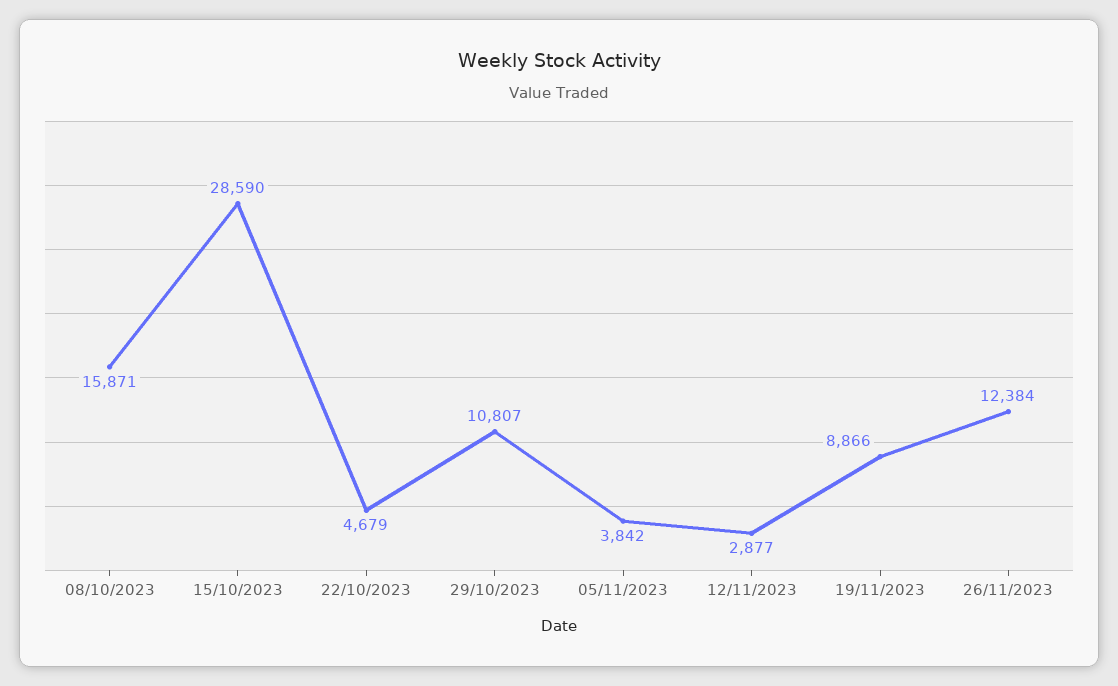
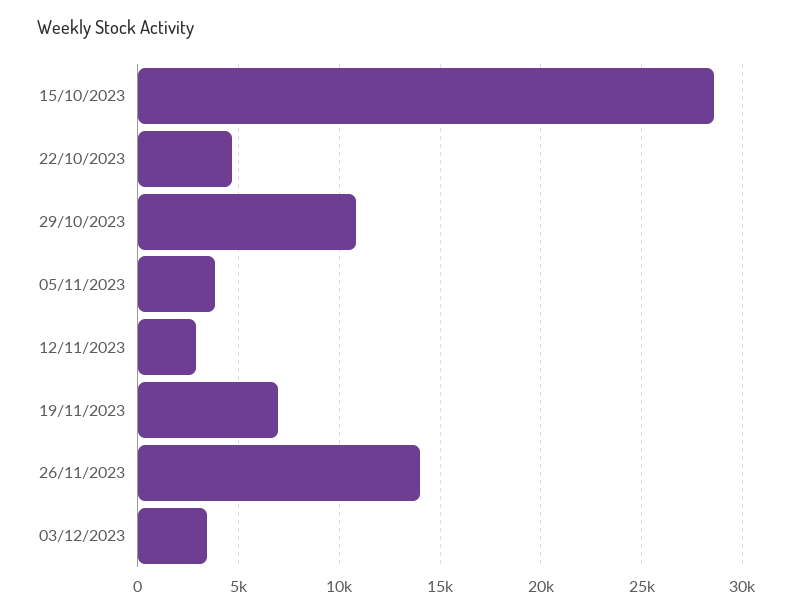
08/10/2023: 15871 -> none
19/11/2023: 8866 -> 7000
26/11/2023: 12384 -> 14000
03/12/2023: none -> 3500

